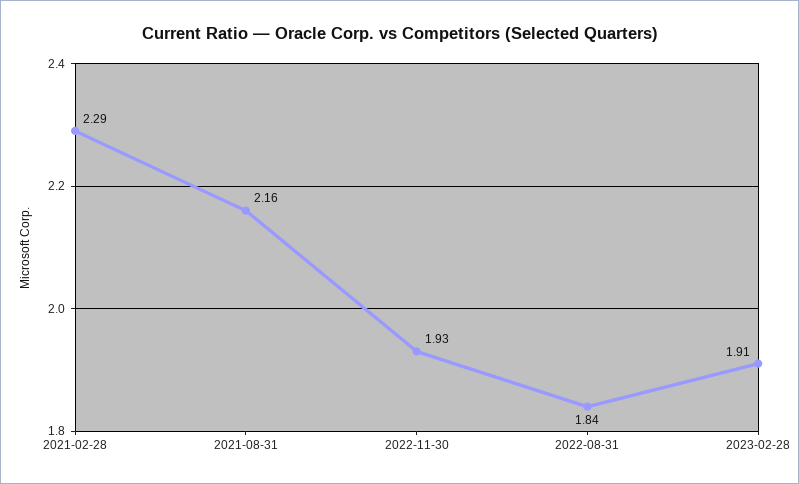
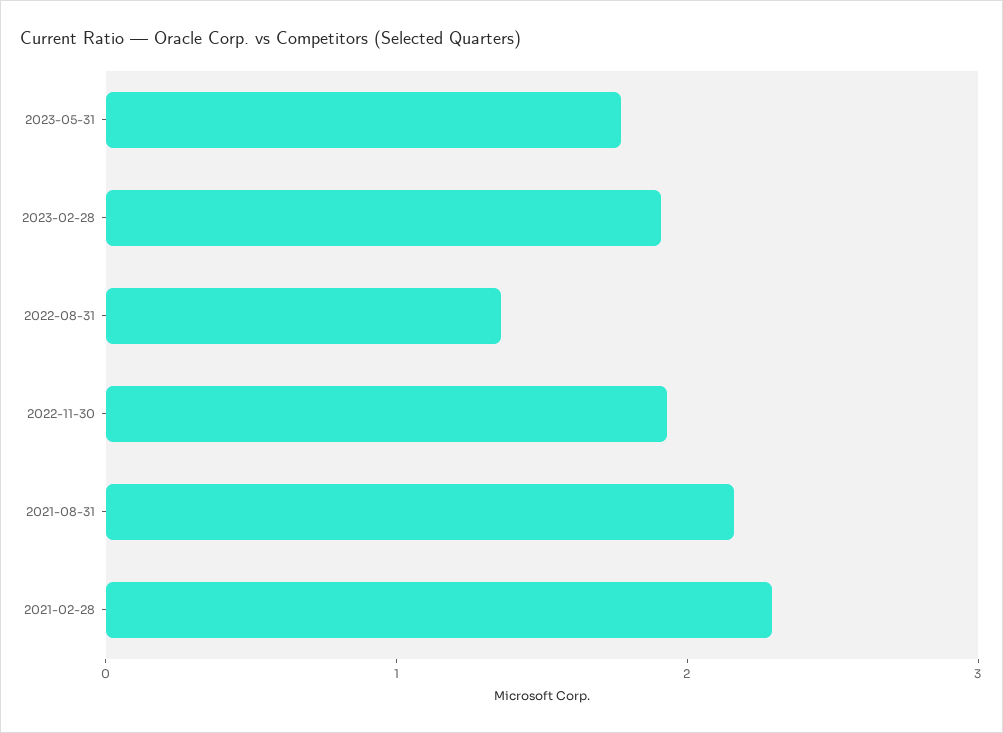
2022-08-31: 1.84 -> 1.4
2023-05-31: none -> 1.8

